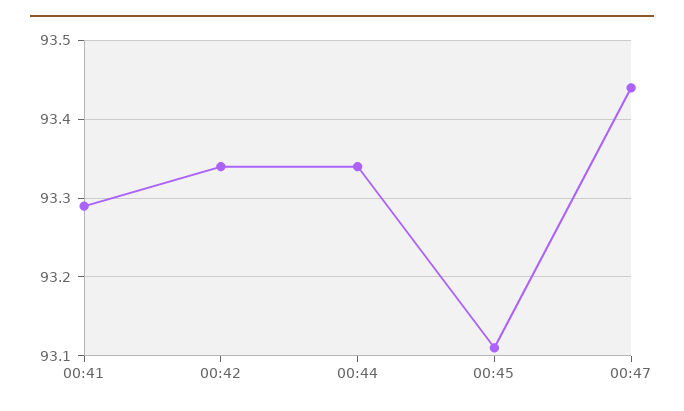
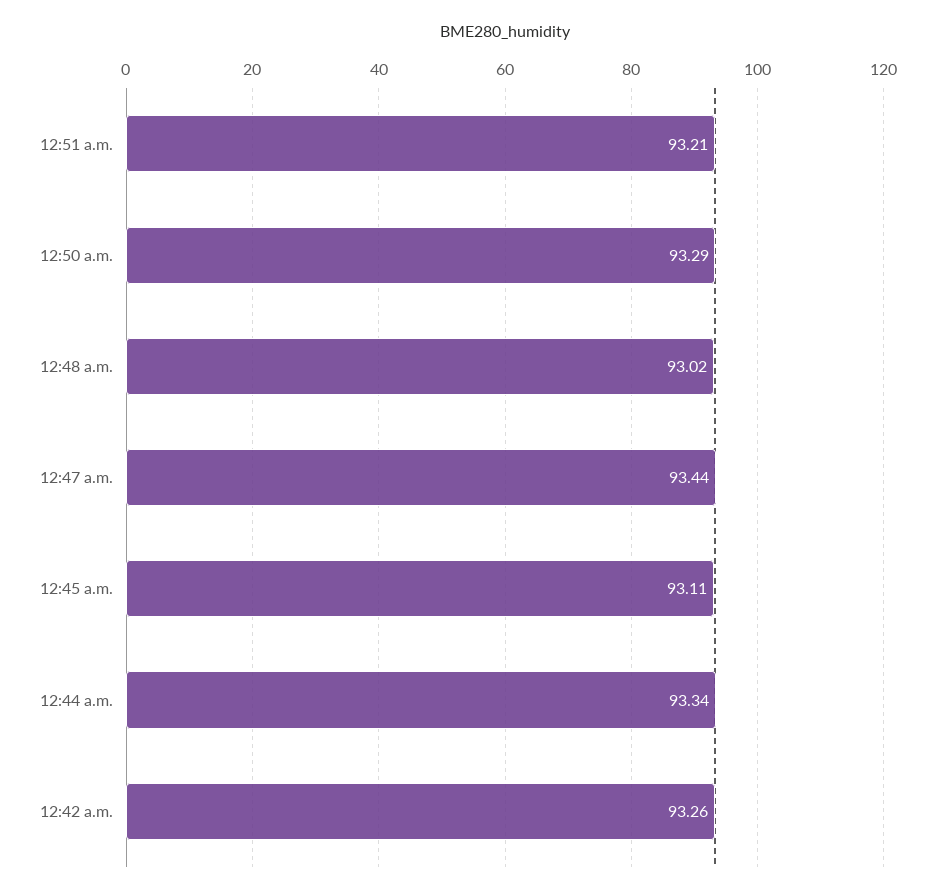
00:41: 93.29 -> none
00:42: 93.34 -> 93.26
12:51 a.m.: none -> 93.21
12:50 a.m.: none -> 93.29
12:48 a.m.: none -> 93.02

